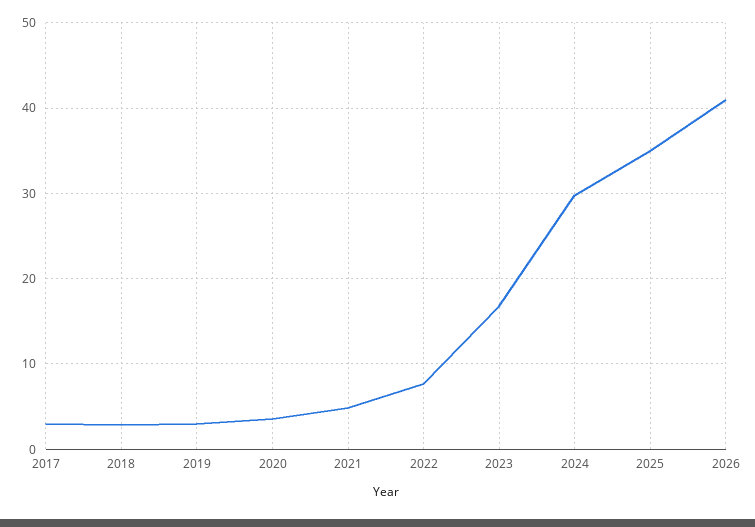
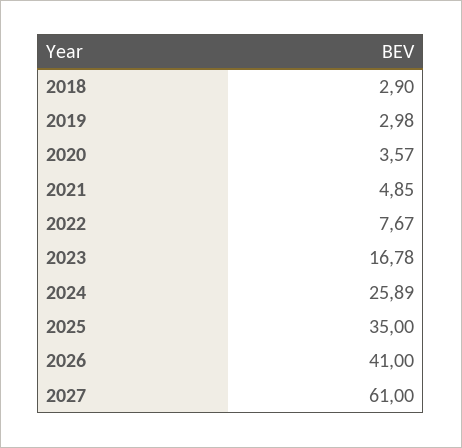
2017: 3 -> none
2024: 30 -> 25.89
2027: none -> 61

